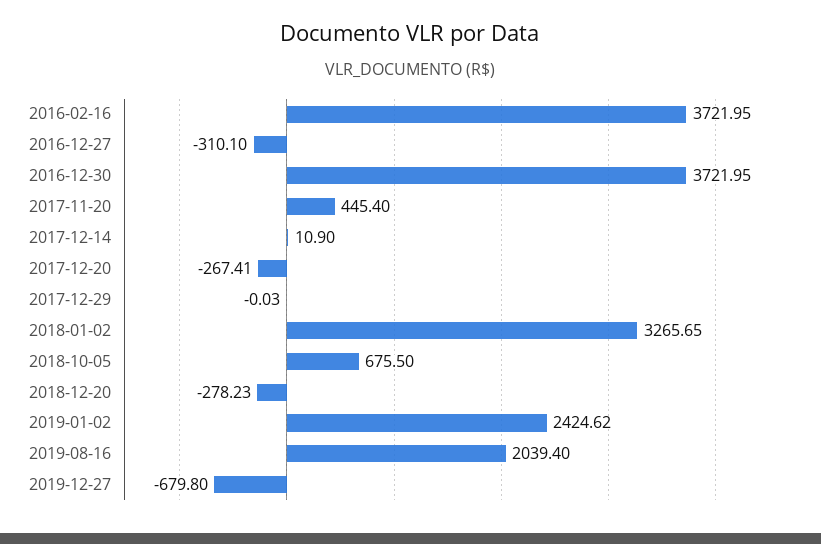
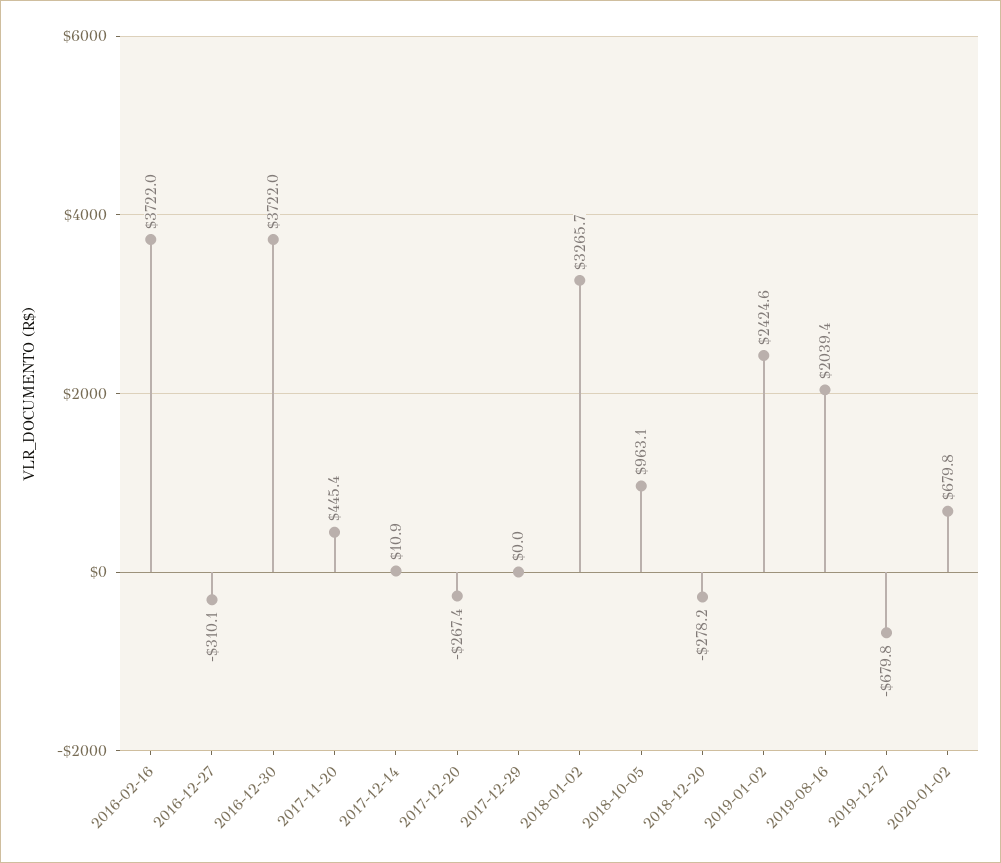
2018-10-05: 675.5 -> 963.1
2020-01-02: none -> 679.8

